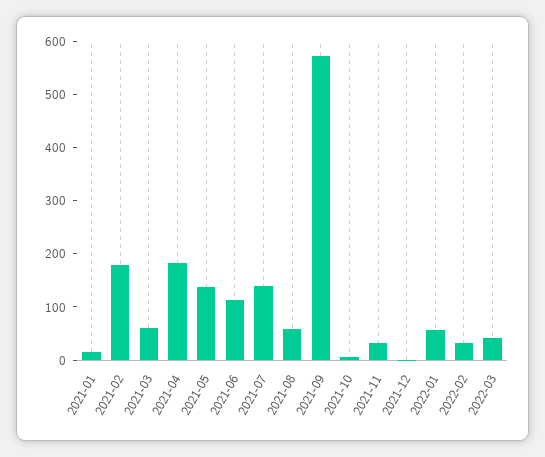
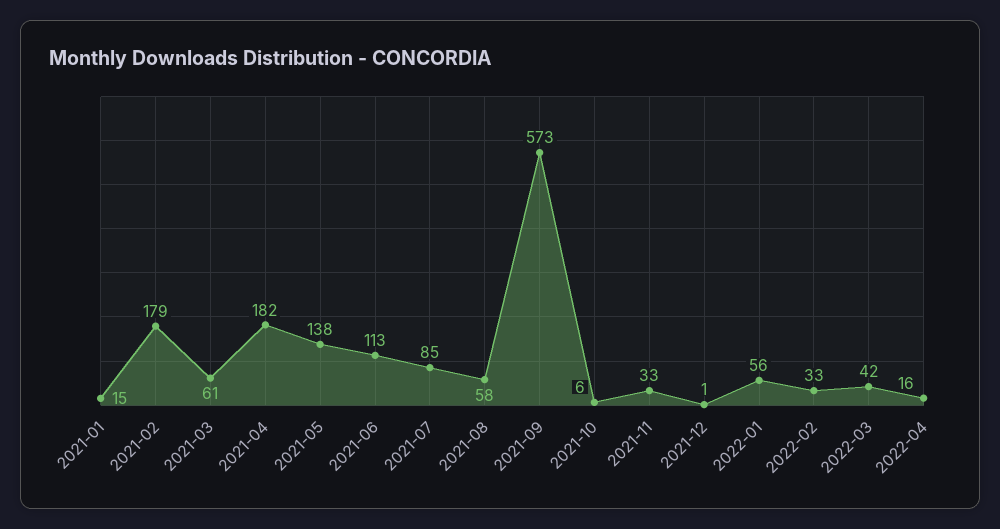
2021-07: 140 -> 85
2022-04: none -> 16

